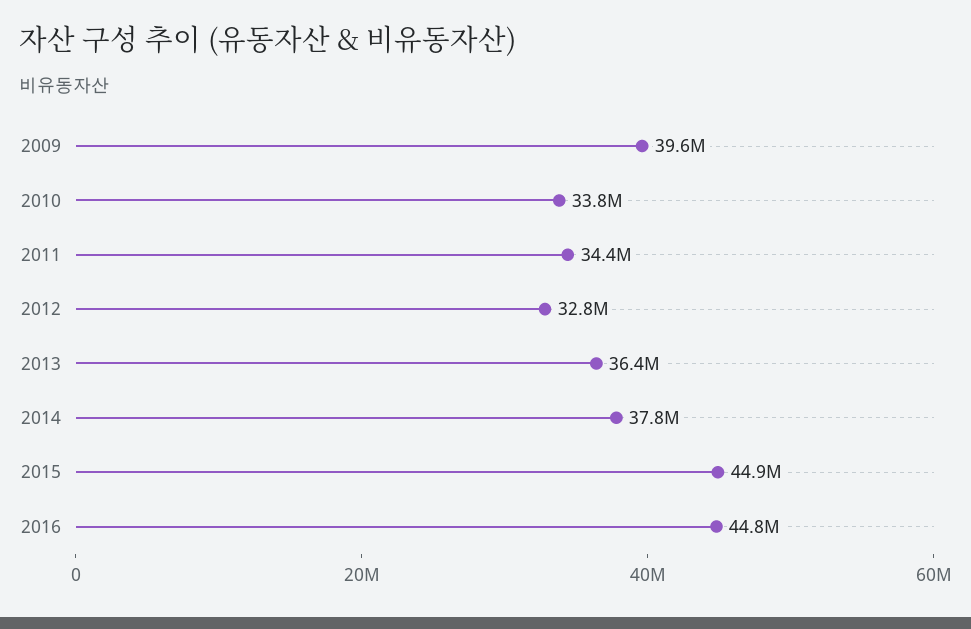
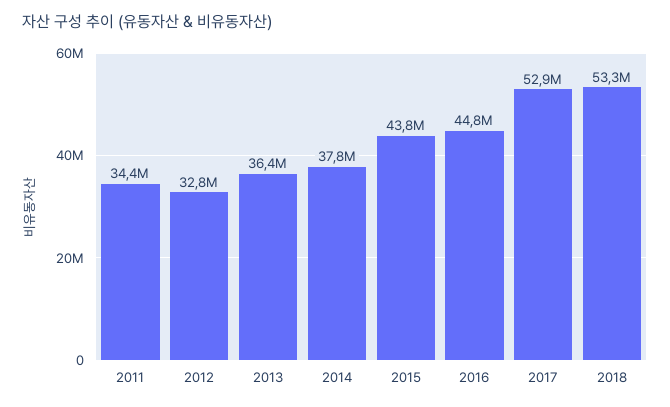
2009: 39600000 -> none
2010: 33800000 -> none
2015: 44900000 -> 43800000
2017: none -> 52900000
2018: none -> 53300000

